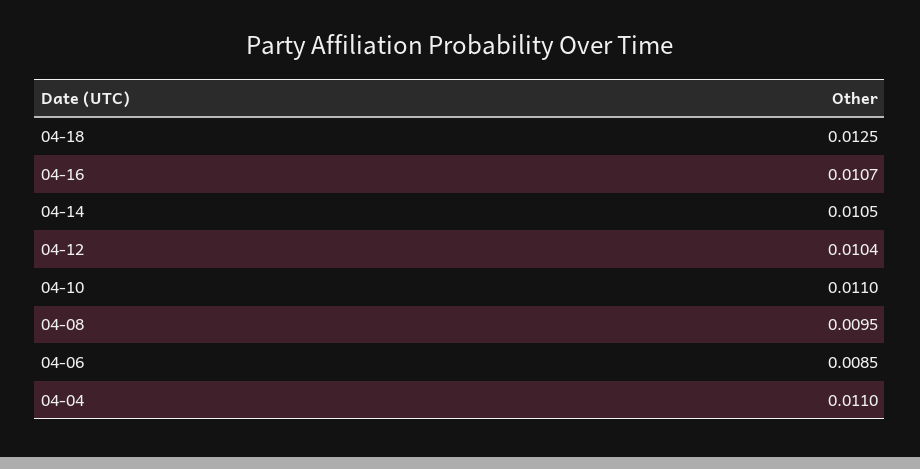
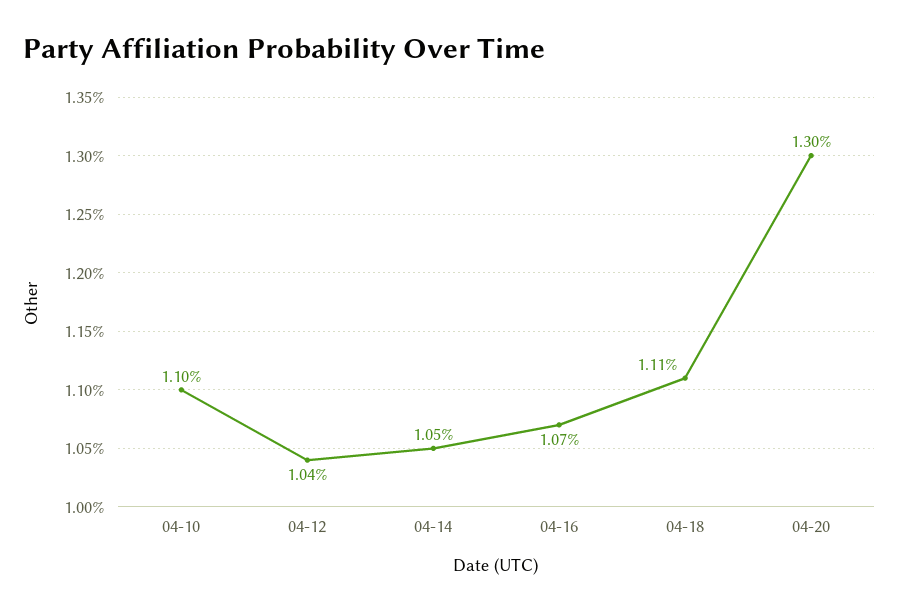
04-18: 0.0125 -> 0.0111
04-08: 0.0095 -> none
04-06: 0.0085 -> none
04-04: 0.011 -> none
04-20: none -> 0.013

